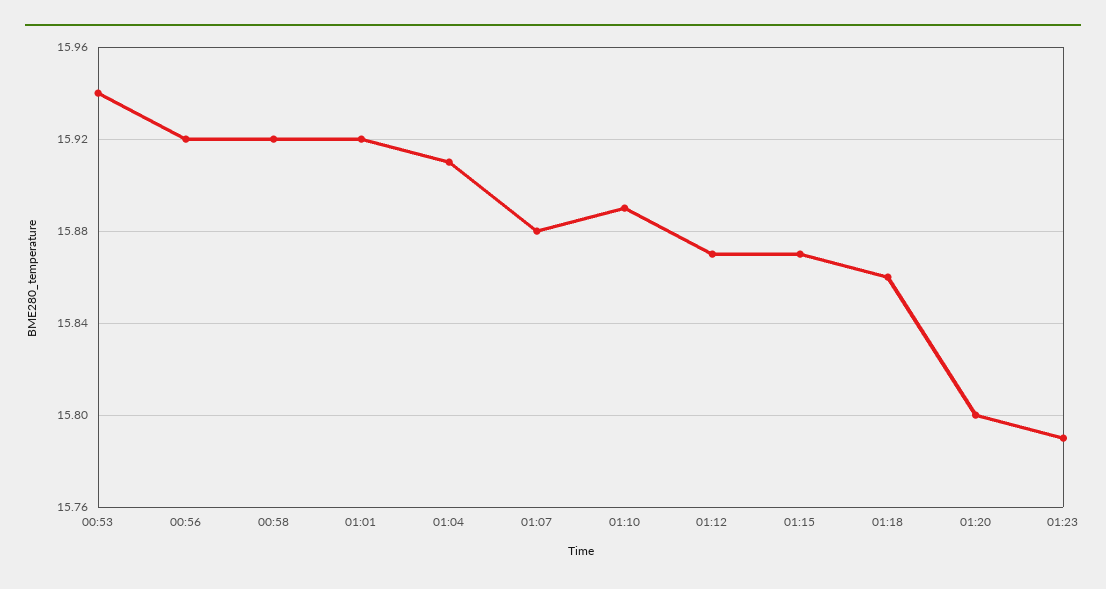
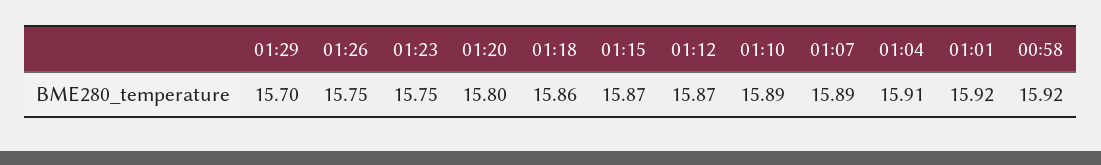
00:53: 15.94 -> none
00:56: 15.92 -> none
01:07: 15.88 -> 15.89
01:23: 15.79 -> 15.75
01:29: none -> 15.7
01:26: none -> 15.75

